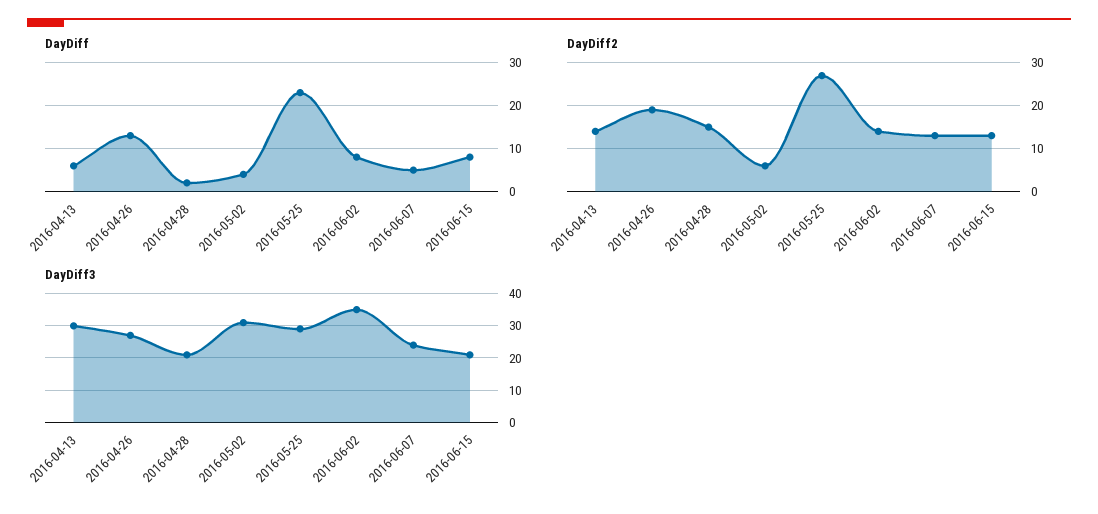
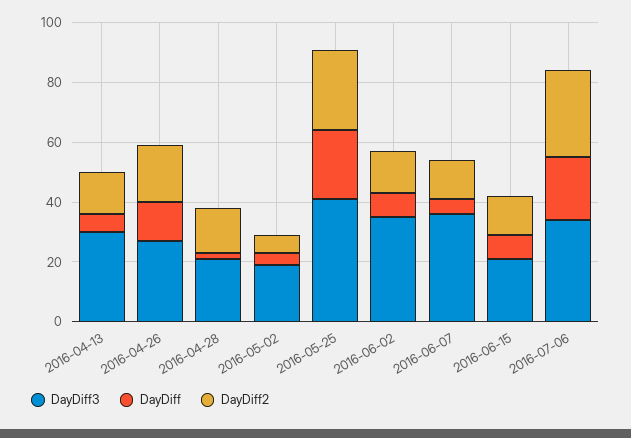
DayDiff3, 2016-05-02: 30 -> 20
DayDiff3, 2016-05-25: 30 -> 40
DayDiff3, 2016-06-07: 25 -> 35
DayDiff3, 2016-07-06: none -> 35
DayDiff, 2016-07-06: none -> 20
DayDiff2, 2016-07-06: none -> 30

